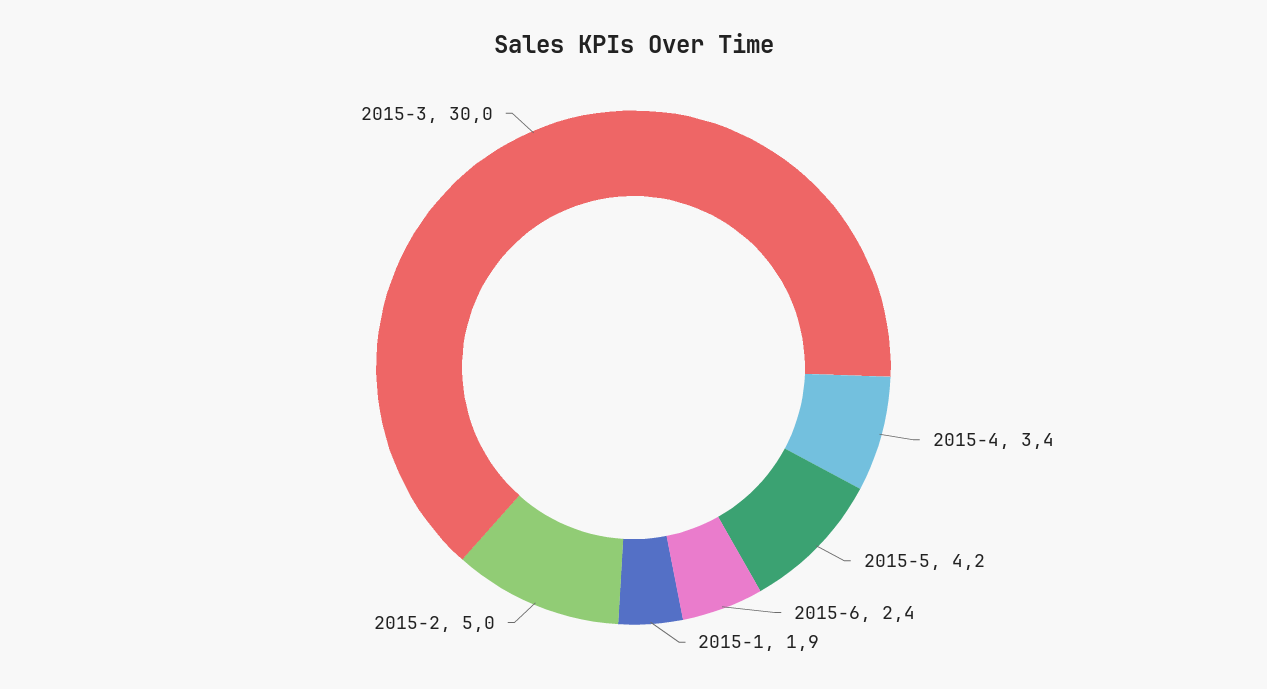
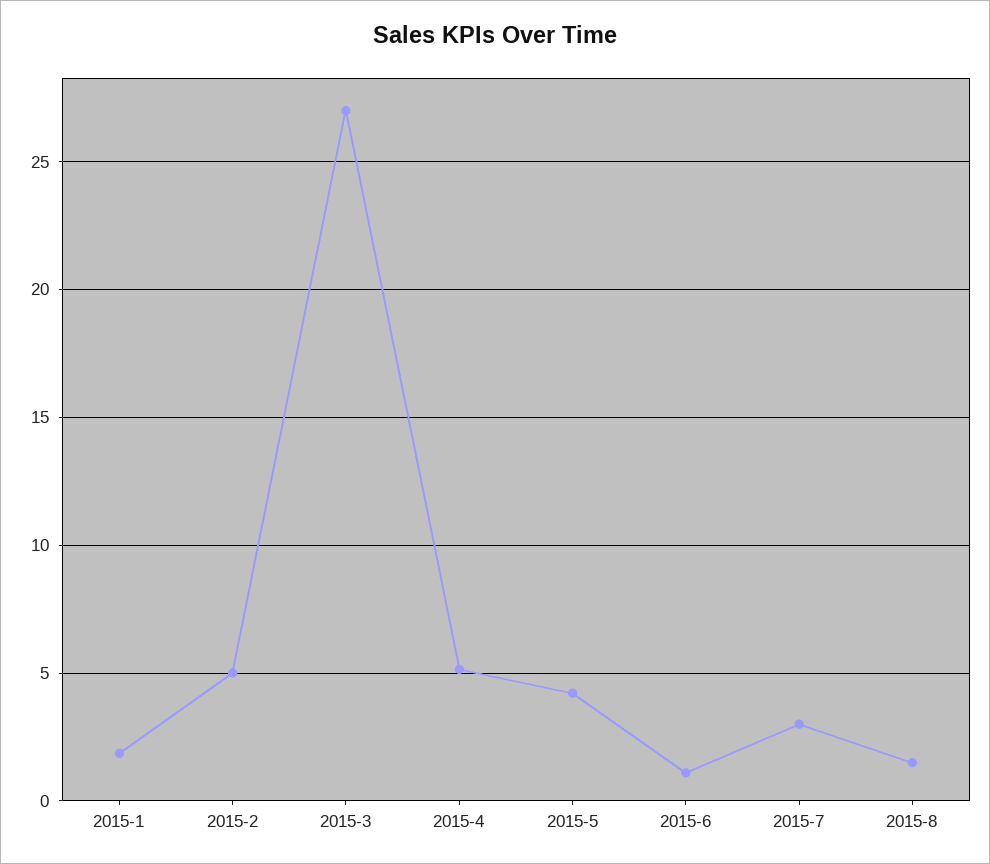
2015-4: 3.4 -> 5
2015-6: 2.4 -> 1
2015-3: 30 -> 27
2015-7: none -> 3
2015-8: none -> 1.5

